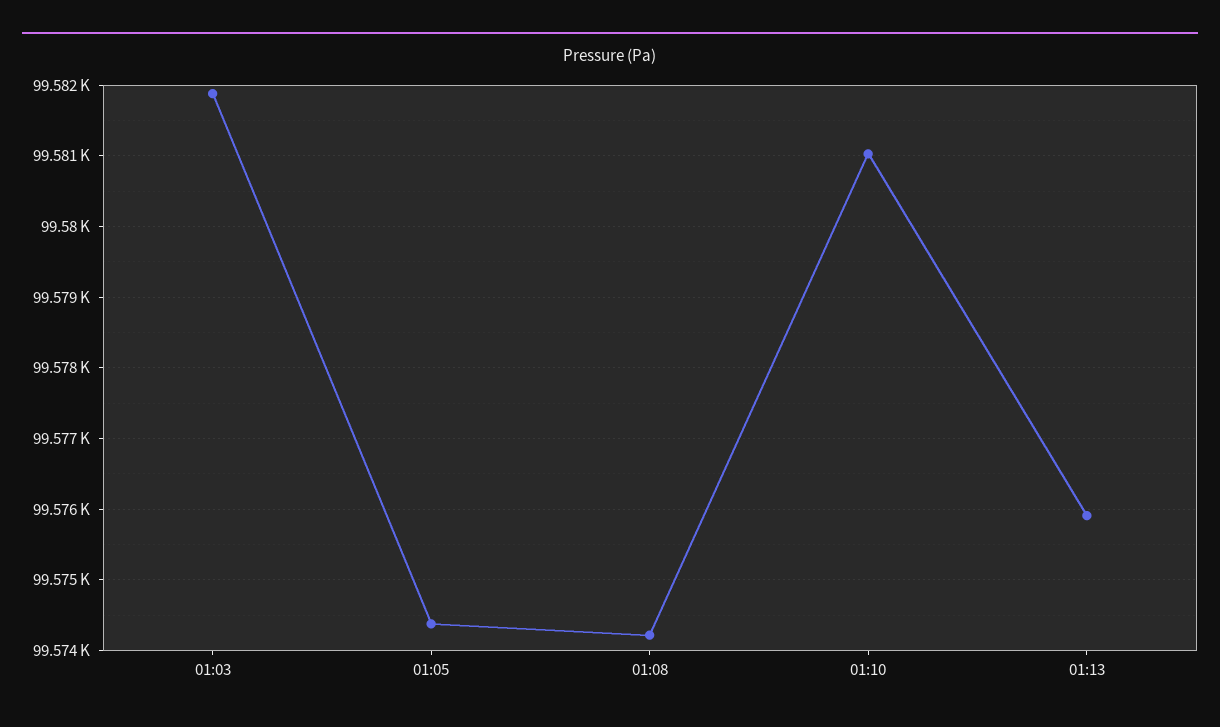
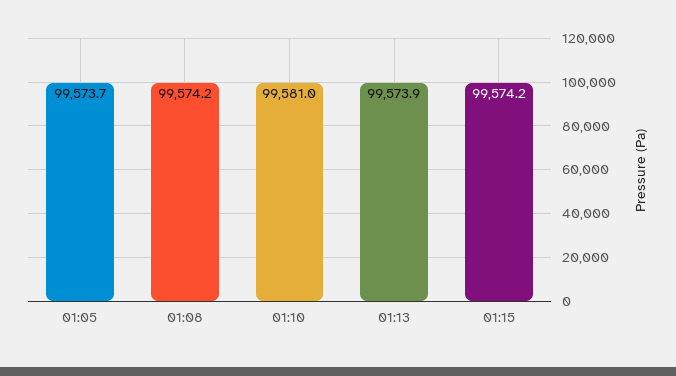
01:03: 99581.9 -> none
01:05: 99574.4 -> 99573.7
01:13: 99575.9 -> 99573.9
01:15: none -> 99574.2

